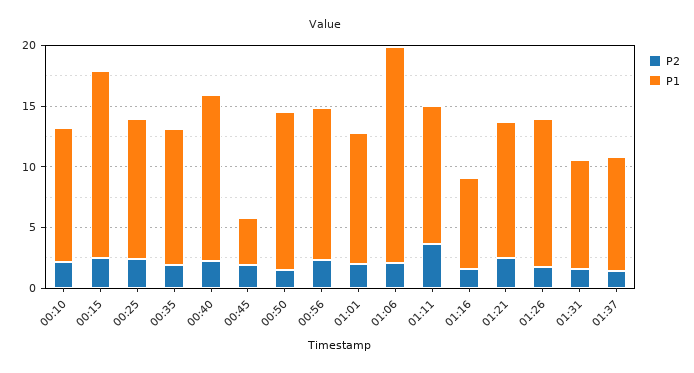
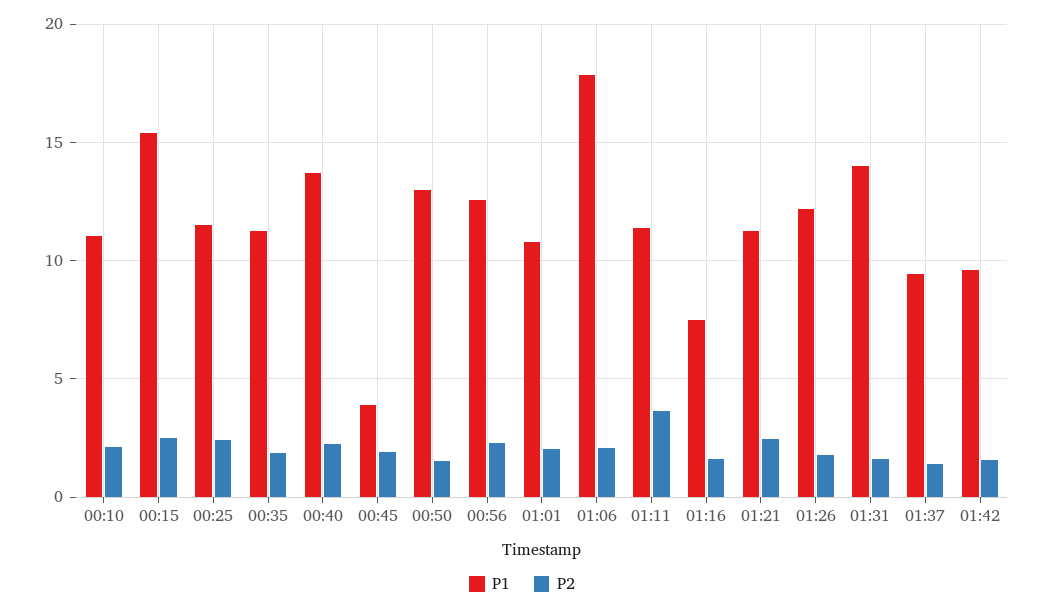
P1, 01:31: 9 -> 14
P1, 01:42: none -> 9.5
P2, 01:42: none -> 1.5

